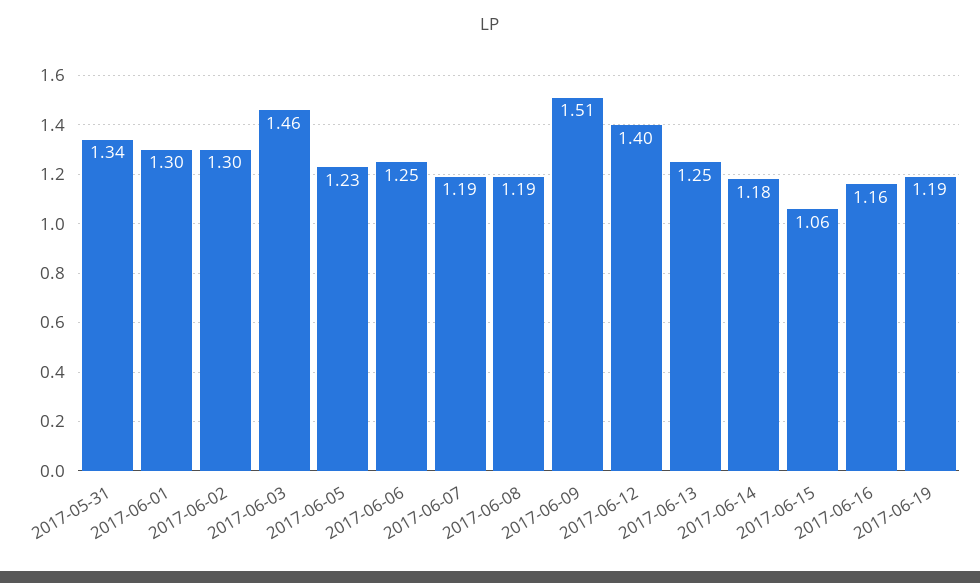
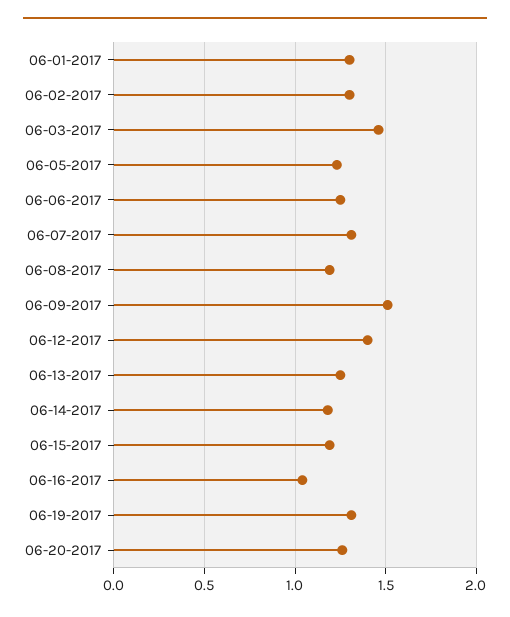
2017-05-31: 1.34 -> none
2017-06-07: 1.19 -> 1.3
2017-06-15: 1.06 -> 1.2
2017-06-16: 1.16 -> 1.05
2017-06-19: 1.19 -> 1.3
06-20-2017: none -> 1.25

